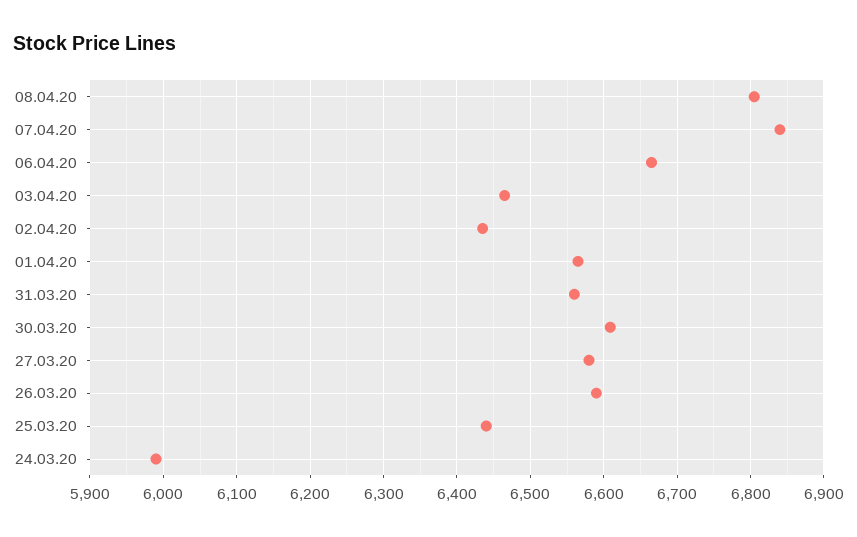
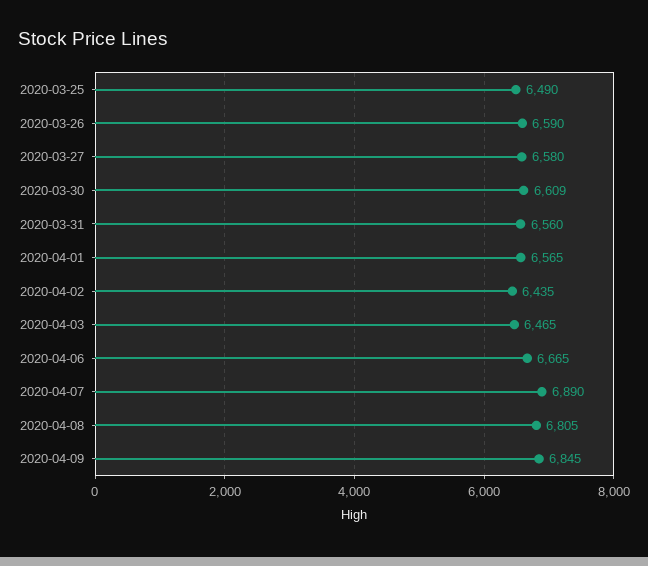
07.04.20: 6840 -> 6890
25.03.20: 6440 -> 6490
24.03.20: 5990 -> none
2020-04-09: none -> 6845

